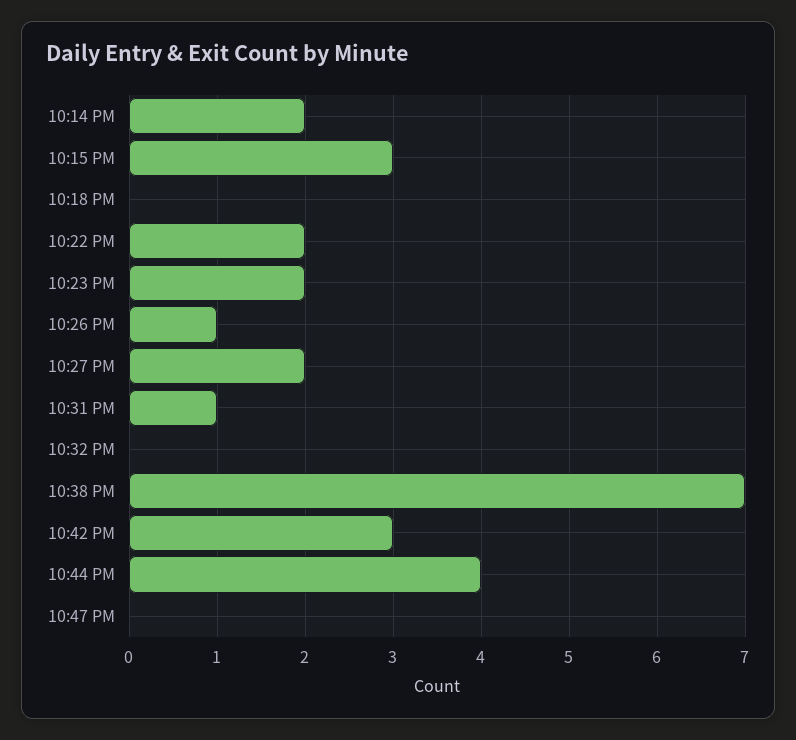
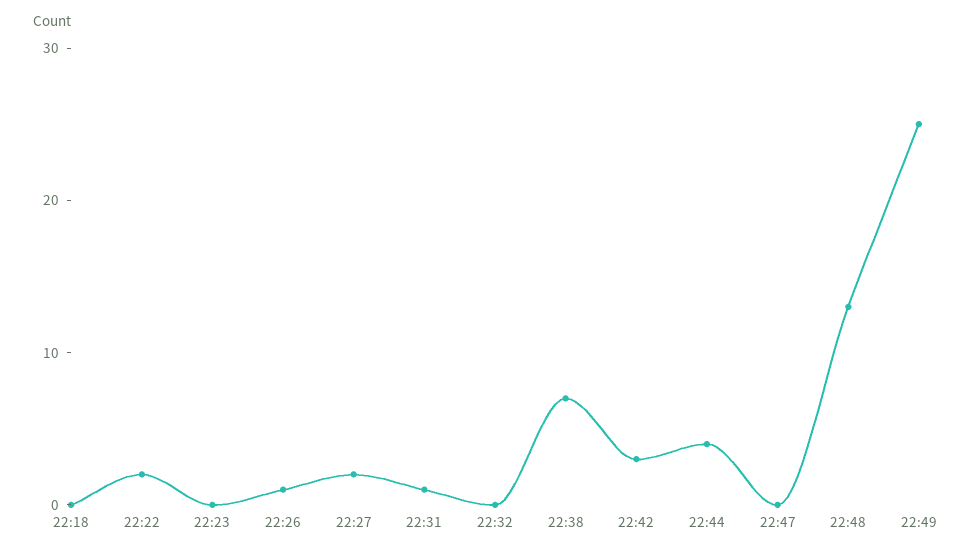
10:14 PM: 2 -> none
10:15 PM: 3 -> none
10:23 PM: 2 -> 0
22:48: none -> 13
22:49: none -> 25

